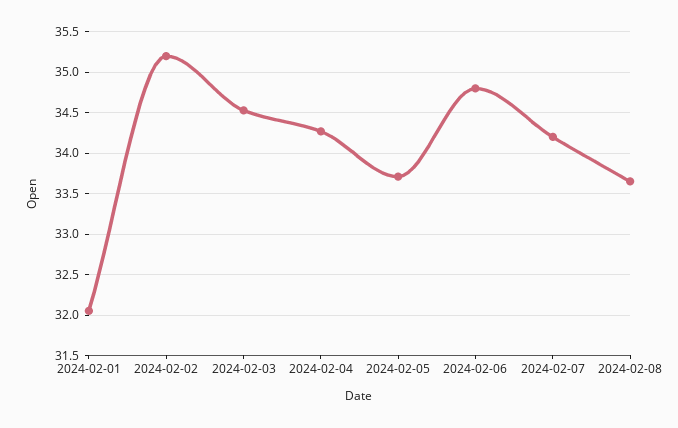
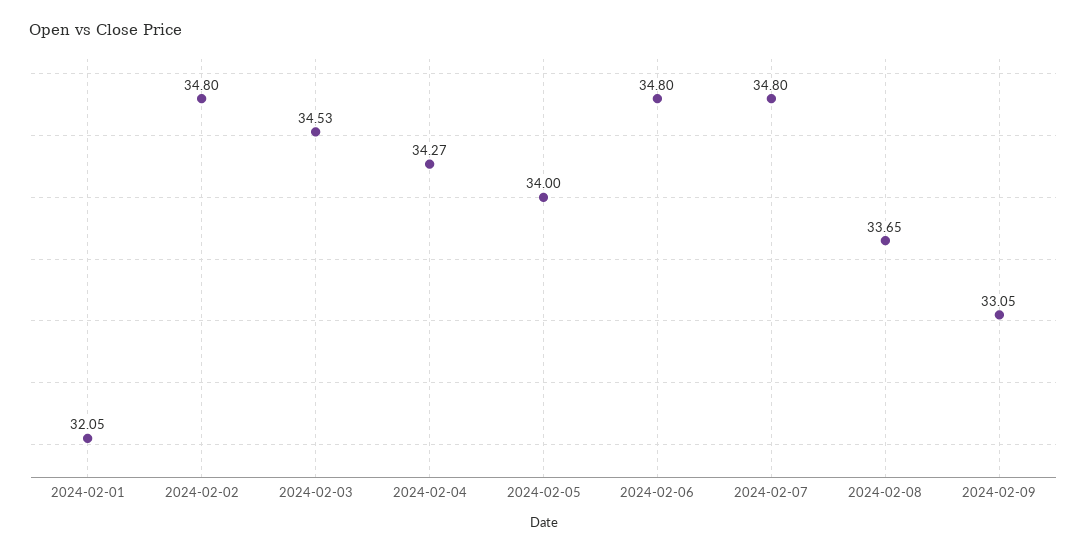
2024-02-02: 35.2 -> 34.8
2024-02-05: 33.7 -> 34
2024-02-07: 34.2 -> 34.8
2024-02-09: none -> 33.05

